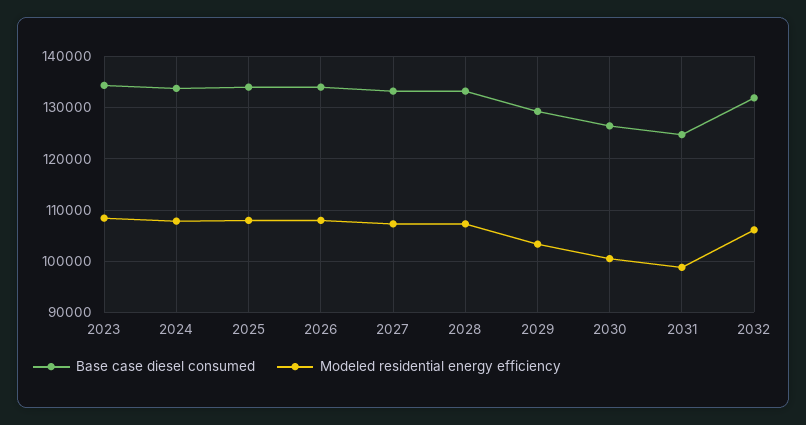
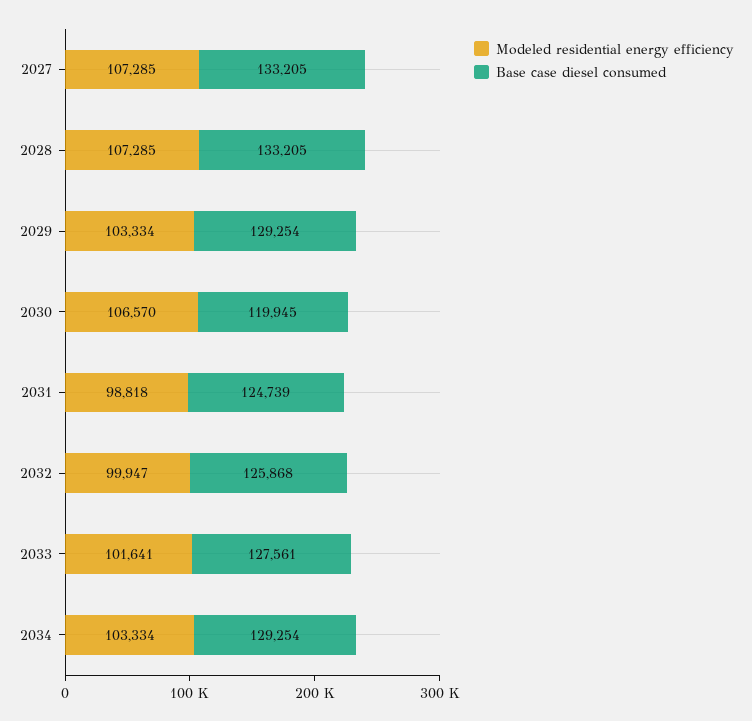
Base case diesel consumed, 2023: 134000 -> none
Modeled residential energy efficiency, 2023: 108000 -> none
Base case diesel consumed, 2024: 134000 -> none
Modeled residential energy efficiency, 2024: 108000 -> none
Base case diesel consumed, 2025: 134000 -> none
Modeled residential energy efficiency, 2025: 108000 -> none
Base case diesel consumed, 2026: 134000 -> none
Modeled residential energy efficiency, 2026: 108000 -> none
Base case diesel consumed, 2030: 126000 -> 119945
Modeled residential energy efficiency, 2030: 100000 -> 106570
Base case diesel consumed, 2032: 132000 -> 125868
Modeled residential energy efficiency, 2032: 106000 -> 99947
Modeled residential energy efficiency, 2033: none -> 101641
Base case diesel consumed, 2033: none -> 127561
Modeled residential energy efficiency, 2034: none -> 103334
Base case diesel consumed, 2034: none -> 129254

